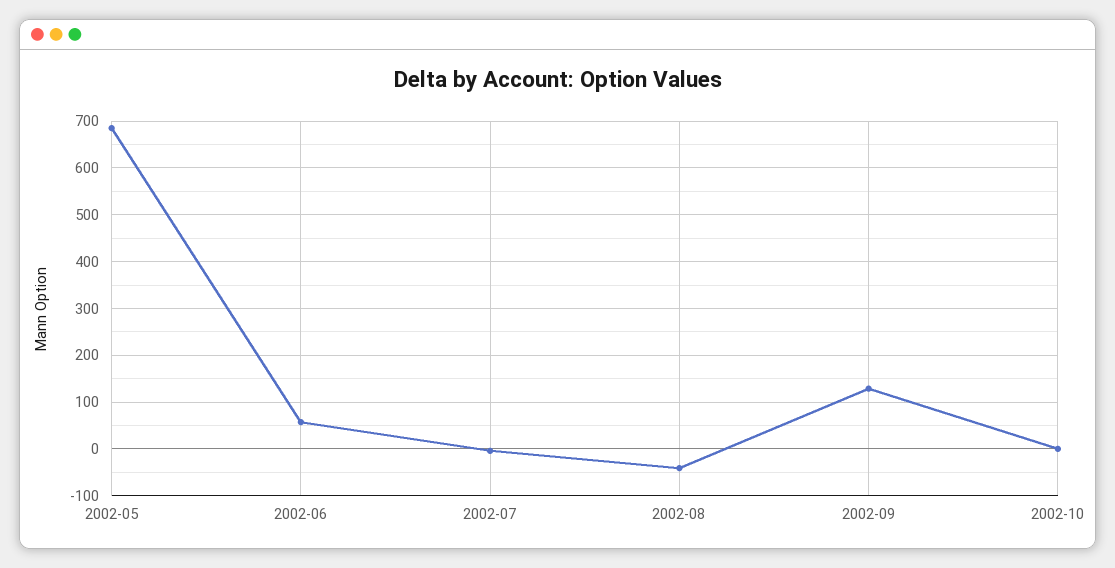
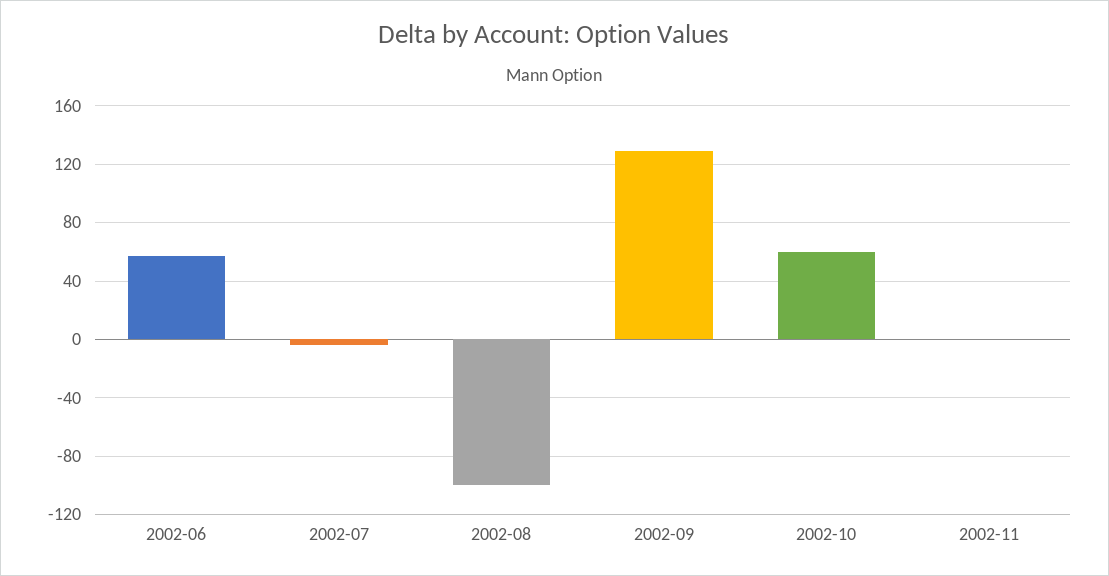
2002-05: 680 -> none
2002-08: -40 -> -100
2002-10: 0 -> 60
2002-11: none -> 0

